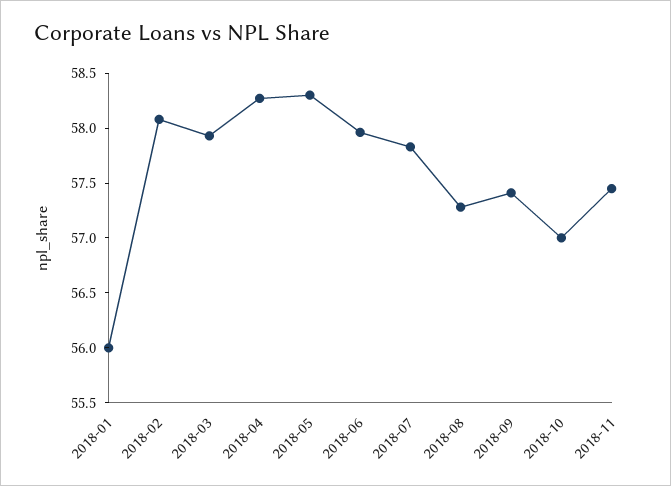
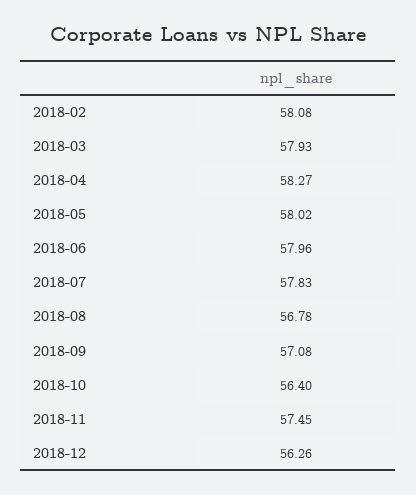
2018-01: 56 -> none
2018-05: 58.3 -> 58.02
2018-08: 57.3 -> 56.78
2018-09: 57.4 -> 57.08
2018-10: 57 -> 56.4
2018-12: none -> 56.26

